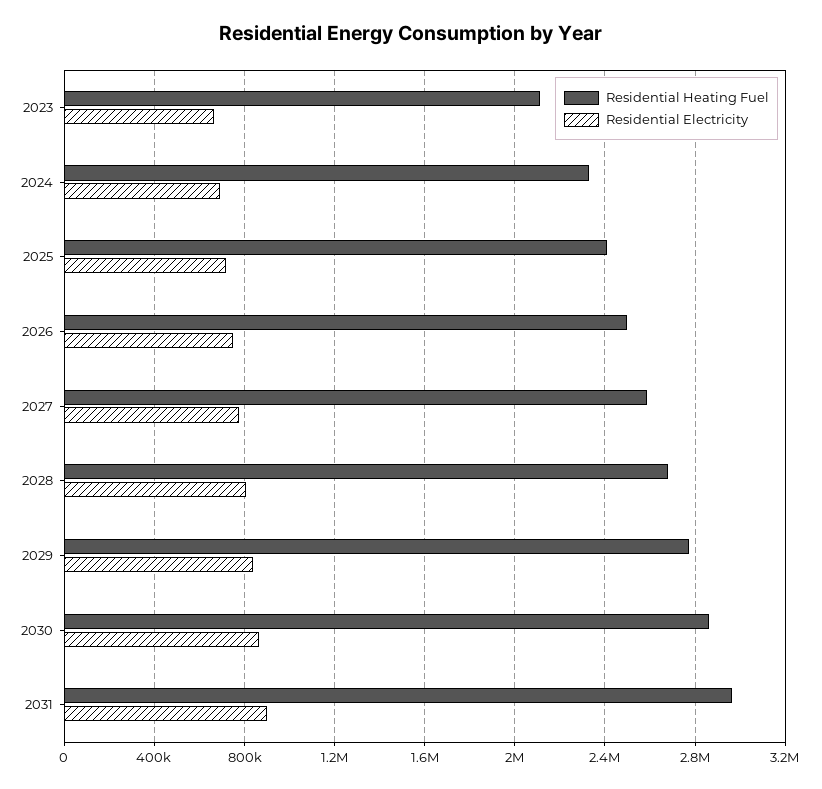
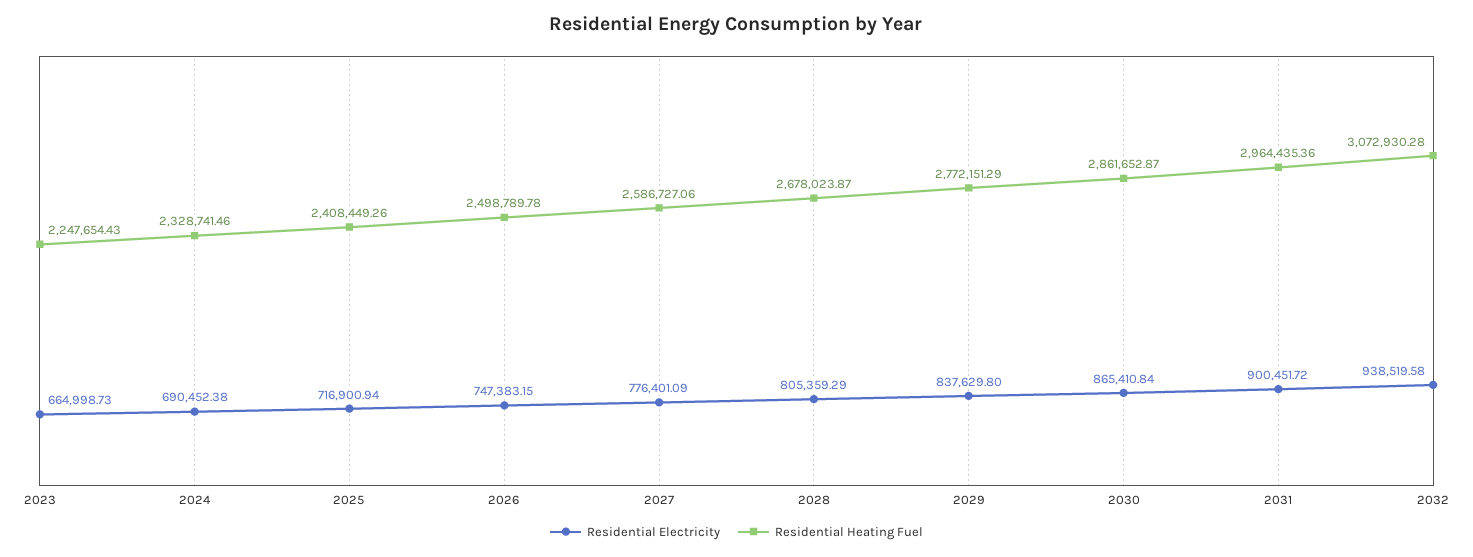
Residential Heating Fuel, 2023: 2100000 -> 2247654.43
Residential Electricity, 2032: none -> 938519.58
Residential Heating Fuel, 2032: none -> 3072930.28

